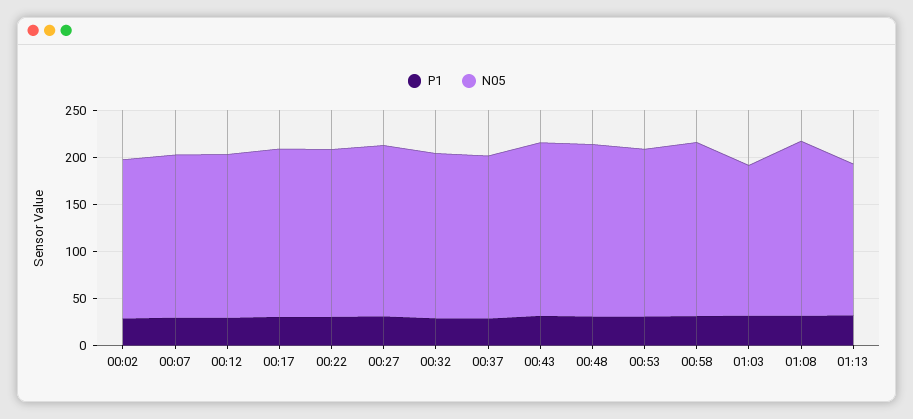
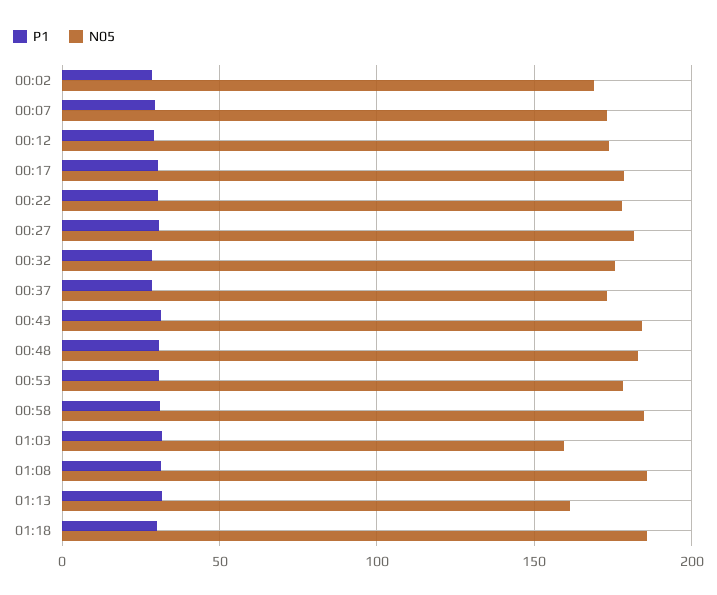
P1, 01:18: none -> 30
N05, 01:18: none -> 185

